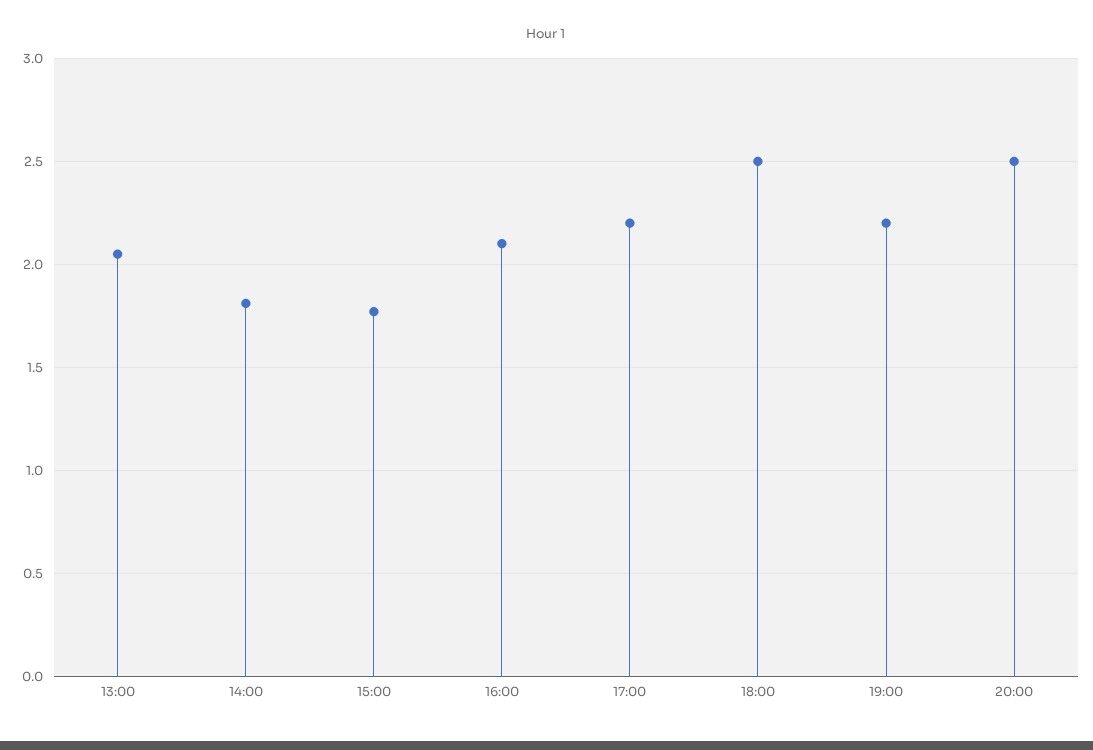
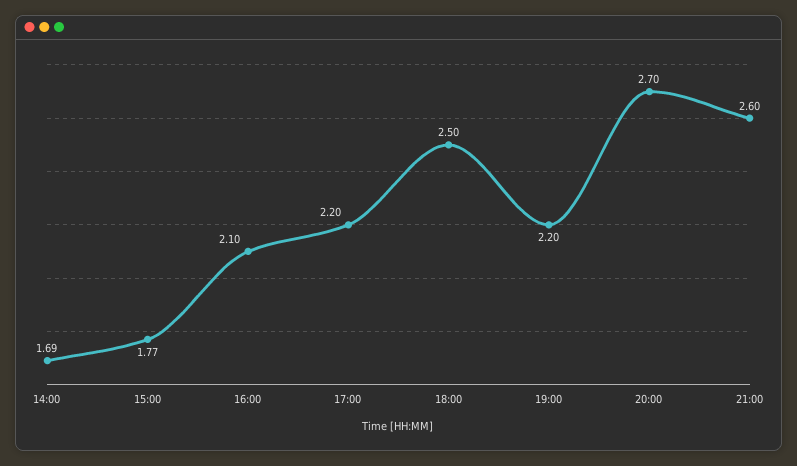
13:00: 2.05 -> none
14:00: 1.8 -> 1.69
20:00: 2.5 -> 2.7
21:00: none -> 2.6

